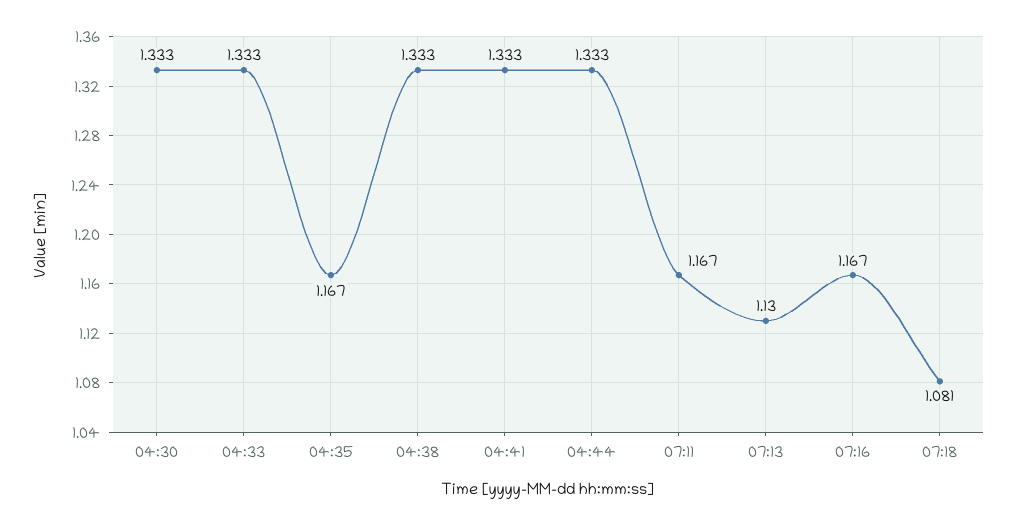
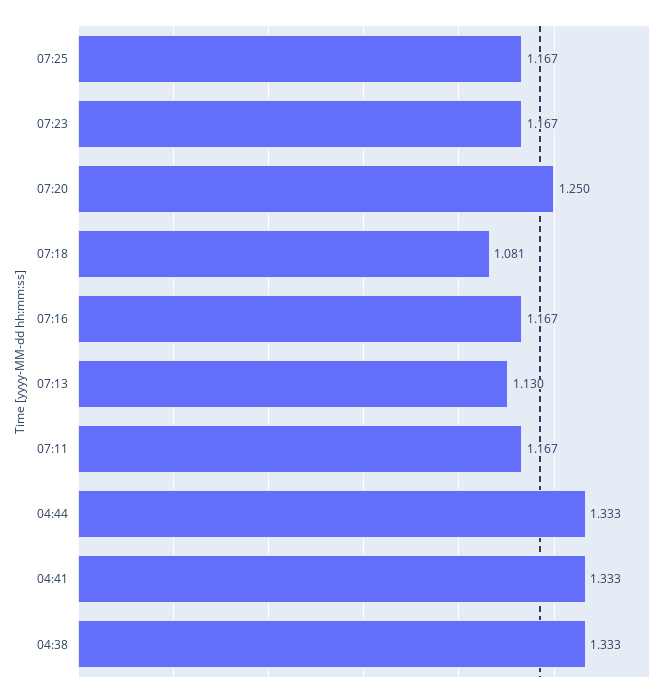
04:30: 1.333 -> none
04:33: 1.333 -> none
04:35: 1.167 -> none
07:25: none -> 1.167
07:23: none -> 1.167
07:20: none -> 1.25

